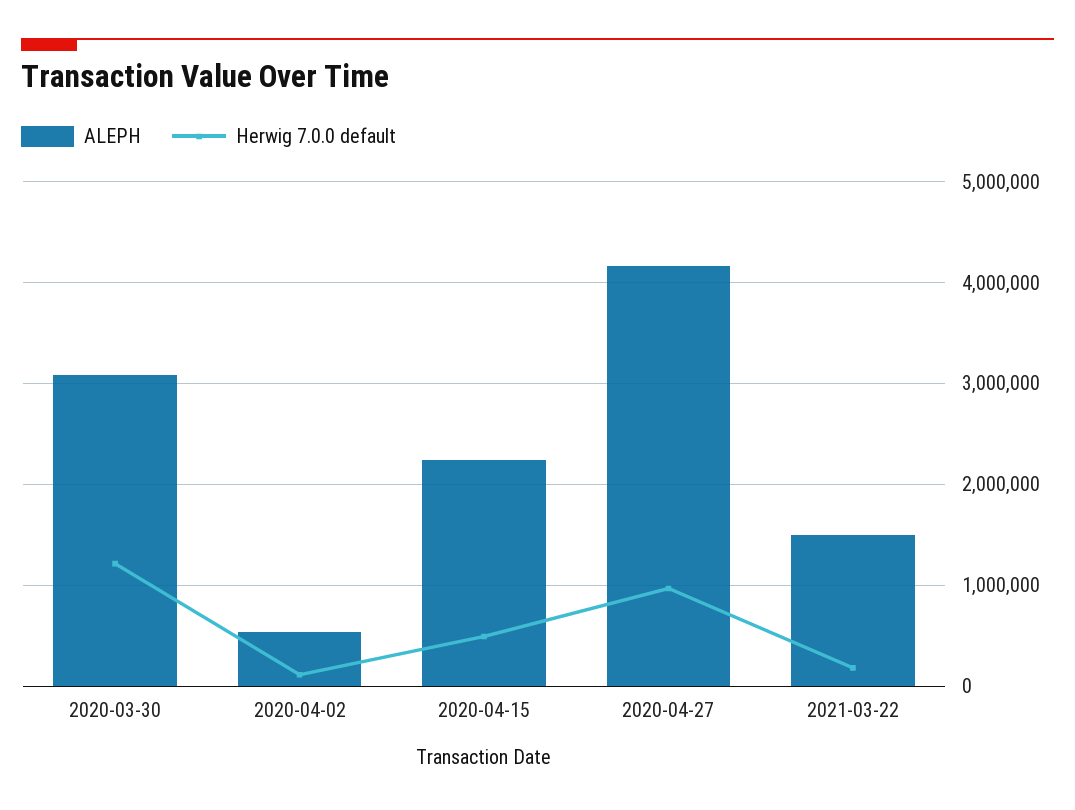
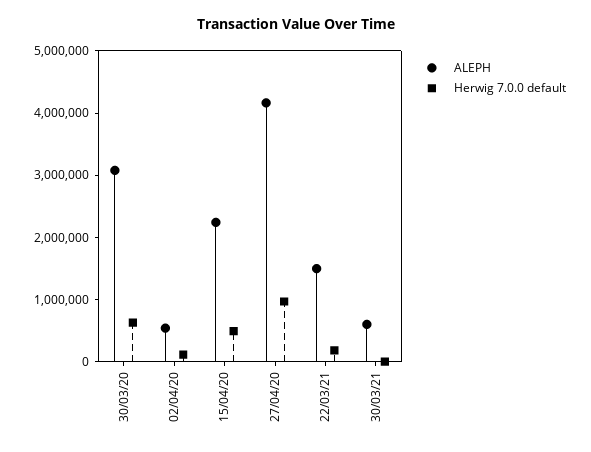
Herwig 7.0.0 default, 2020-03-30: 1200000 -> 600000
ALEPH, 30/03/21: none -> 600000
Herwig 7.0.0 default, 30/03/21: none -> 0

